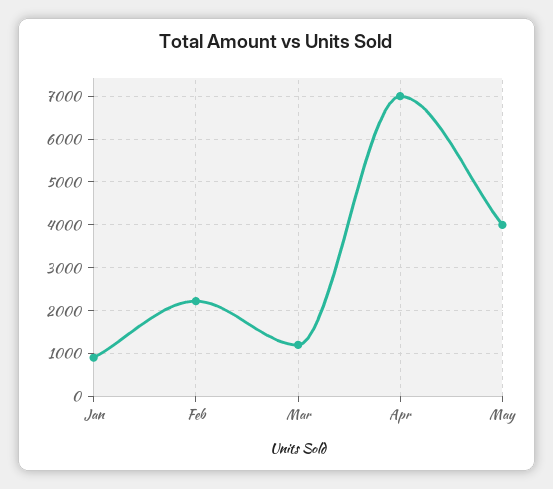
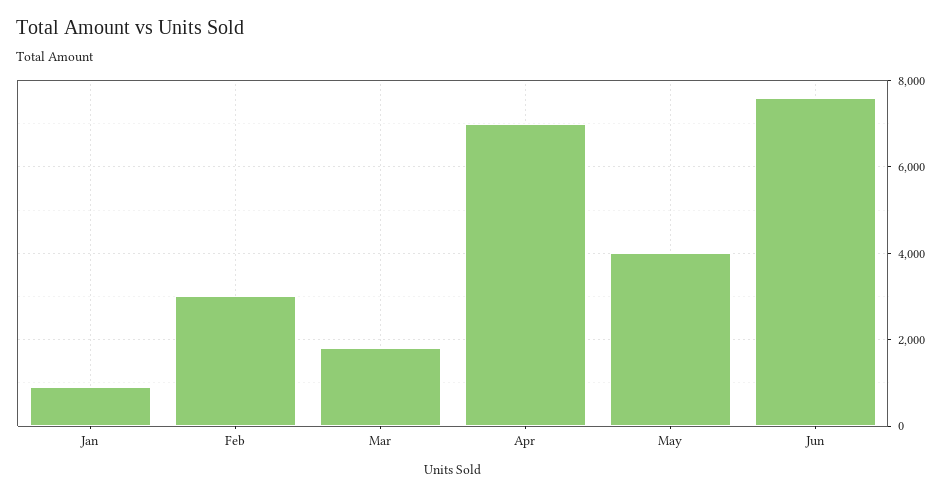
Feb: 2200 -> 3000
Mar: 1200 -> 1800
Jun: none -> 7600

